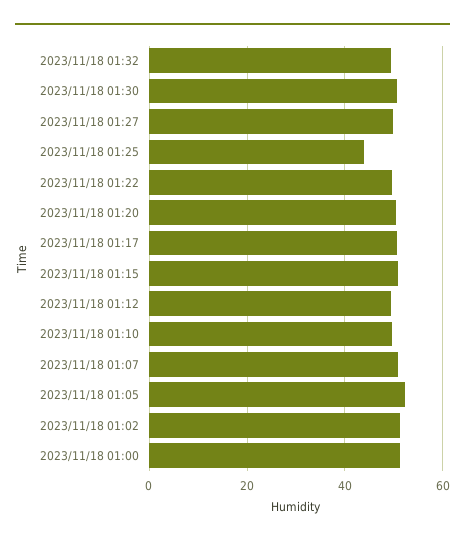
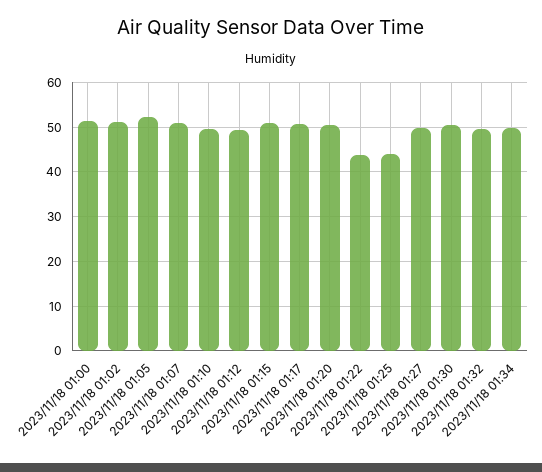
2023/11/18 01:22: 50 -> 44
2023/11/18 01:34: none -> 50

